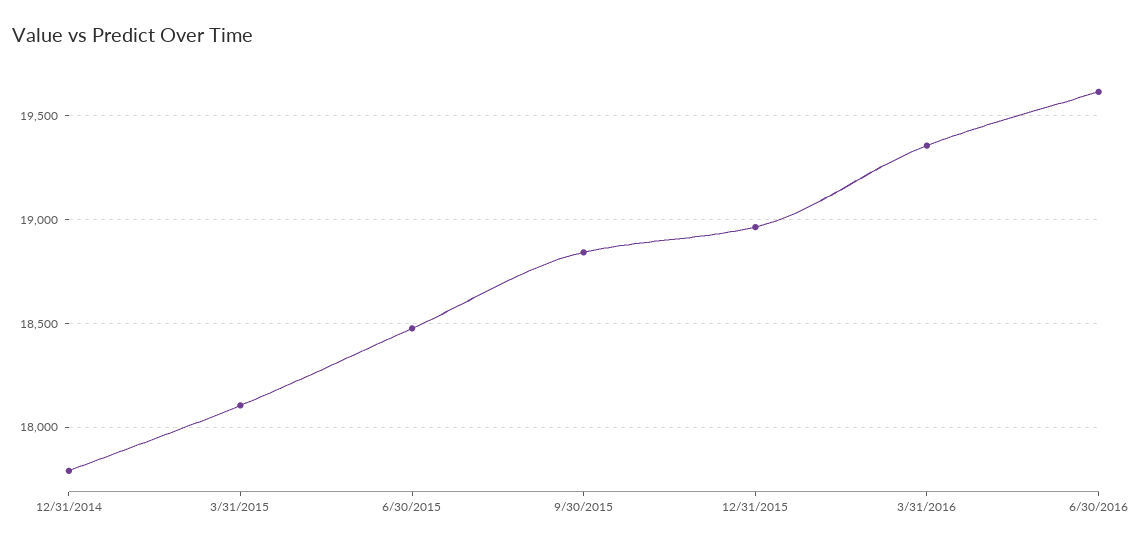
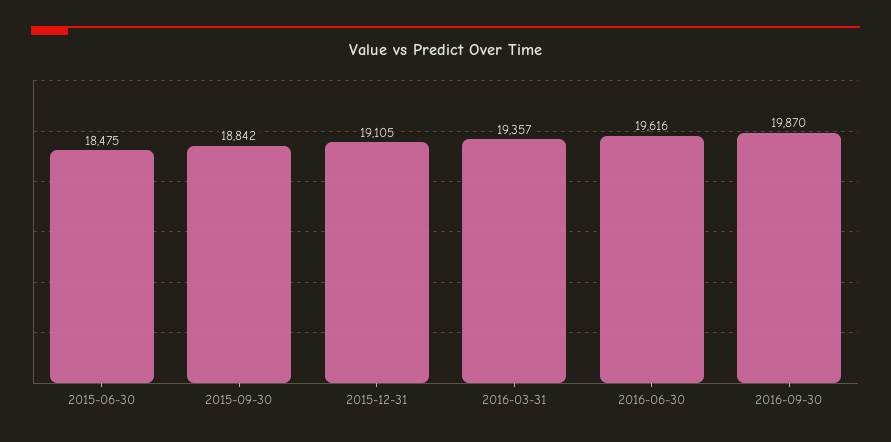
12/31/2014: 17800 -> none
3/31/2015: 18100 -> none
12/31/2015: 18950 -> 19105
2016-09-30: none -> 19870

